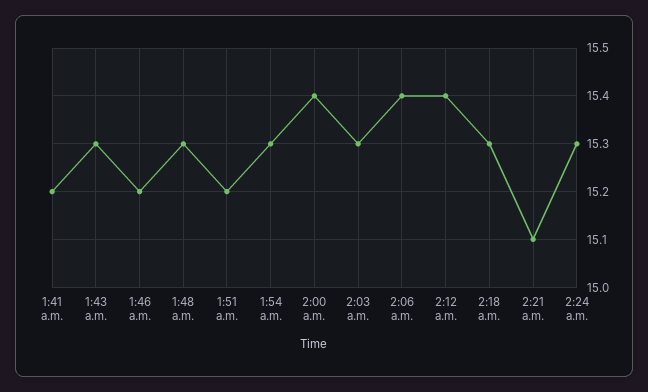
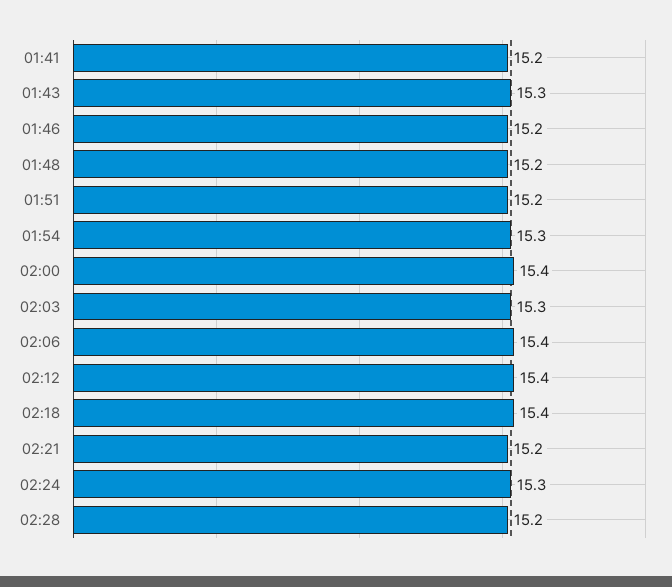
1:48 a.m.: 15.3 -> 15.2
2:18 a.m.: 15.3 -> 15.4
2:21 a.m.: 15.1 -> 15.2
02:28: none -> 15.2

